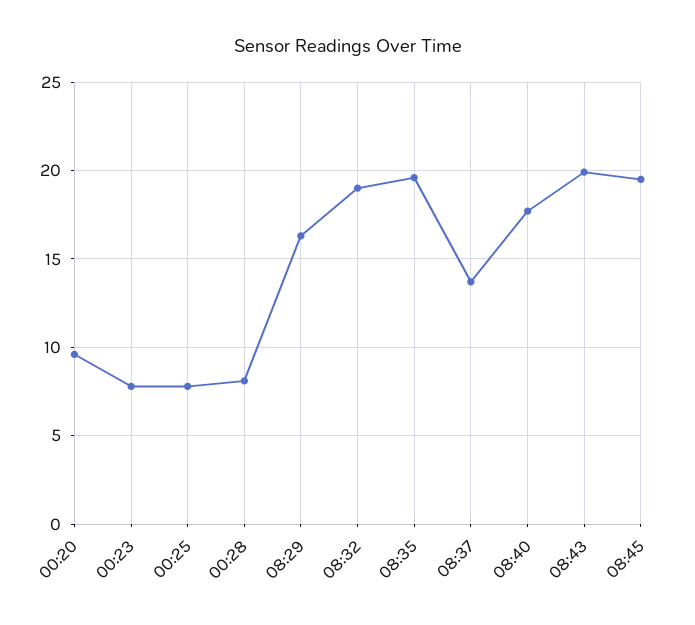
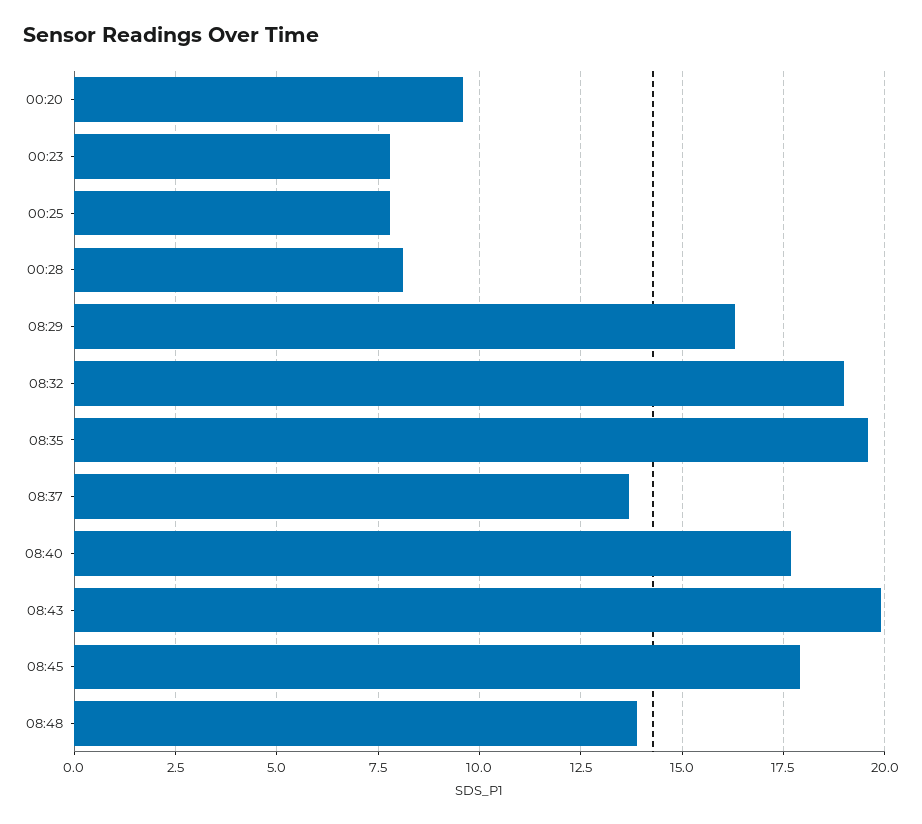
08:45: 19.5 -> 18
08:48: none -> 14

